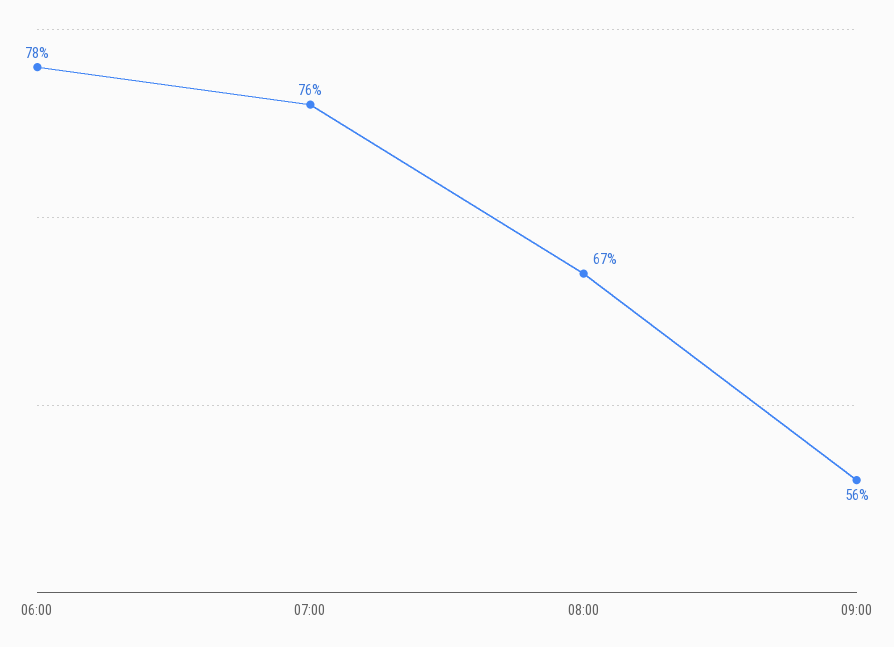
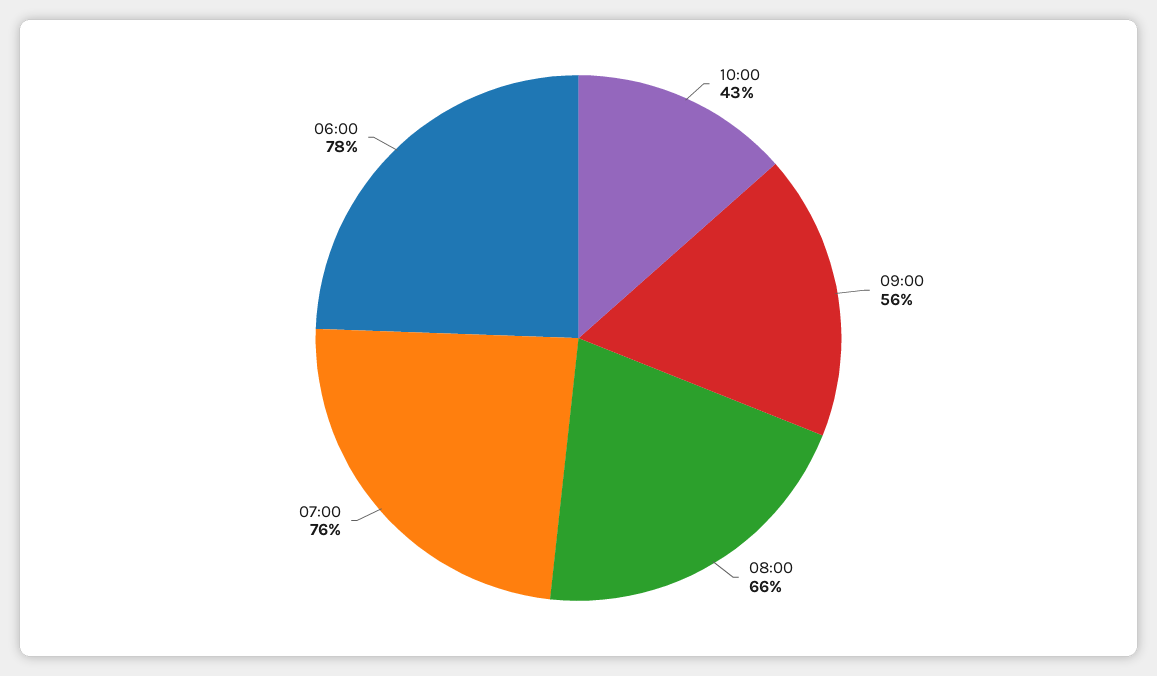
08:00: 67 -> 66
10:00: none -> 43

